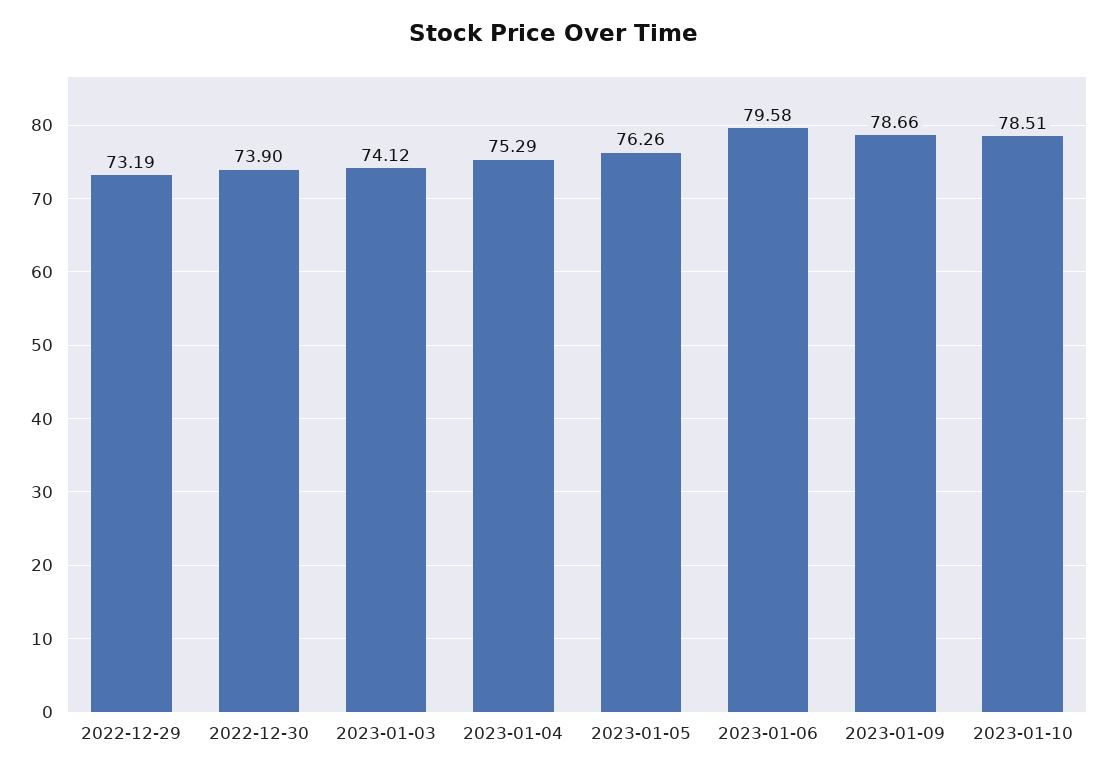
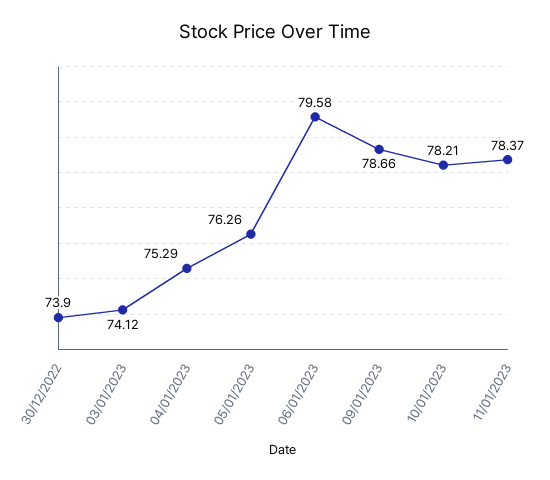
2022-12-29: 73.19 -> none
2023-01-10: 78.51 -> 78.21
11/01/2023: none -> 78.37

